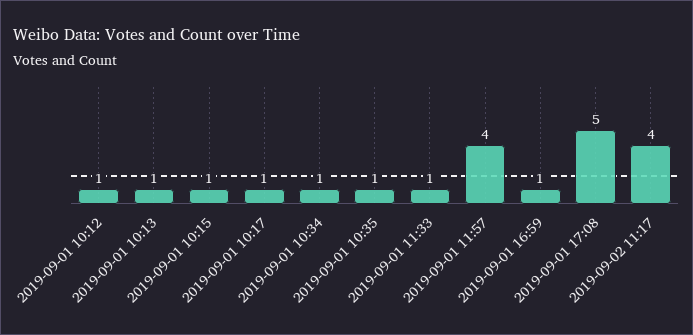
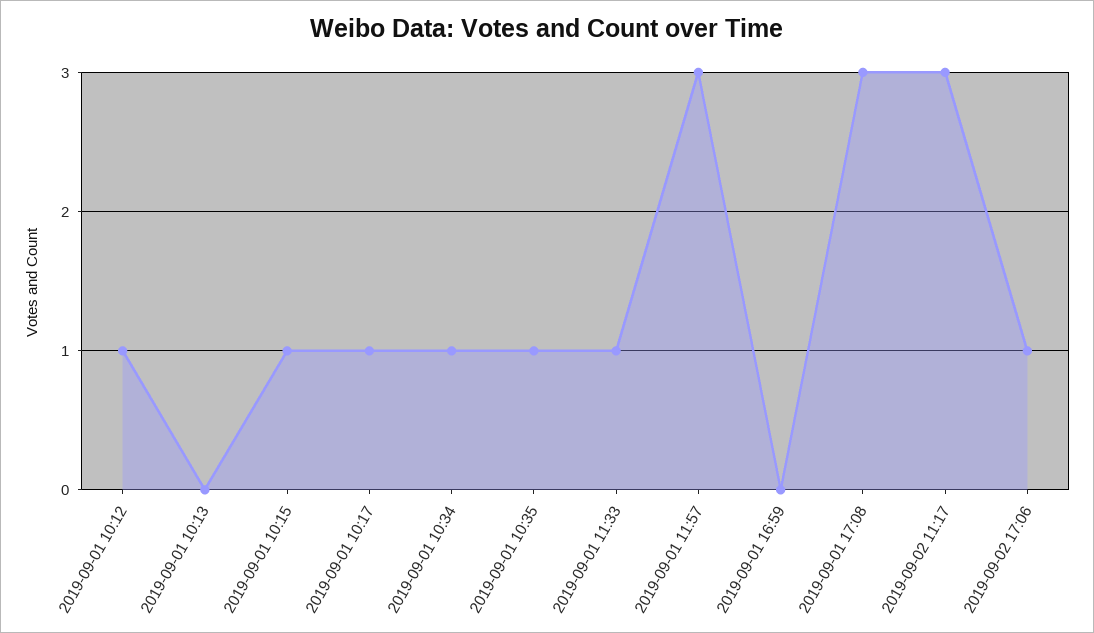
2019-09-01 10:13: 1 -> 0
2019-09-01 11:57: 4 -> 3
2019-09-01 16:59: 1 -> 0
2019-09-01 17:08: 5 -> 3
2019-09-02 11:17: 4 -> 3
2019-09-02 17:06: none -> 1

